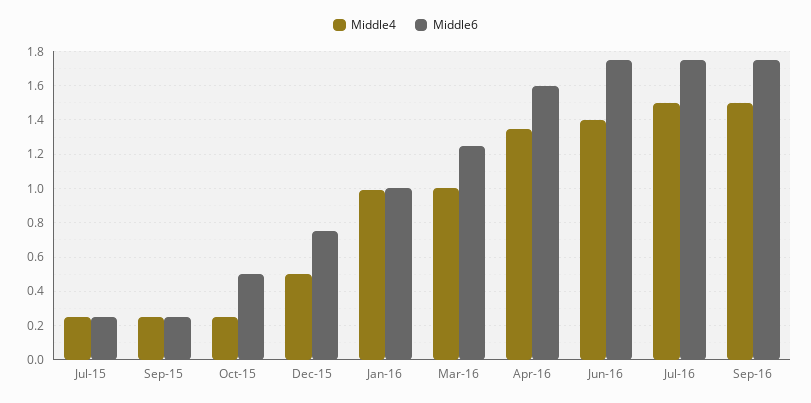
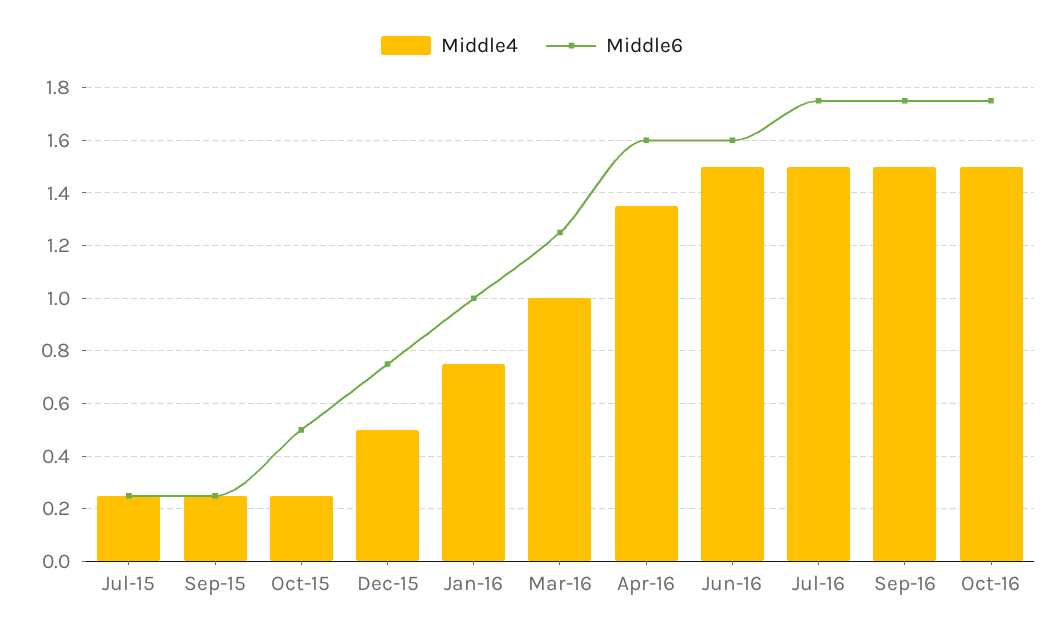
Middle4, Jan-16: 1 -> 0.75
Middle4, Jun-16: 1.4 -> 1.5
Middle6, Jun-16: 1.75 -> 1.6
Middle4, Oct-16: none -> 1.5
Middle6, Oct-16: none -> 1.75

